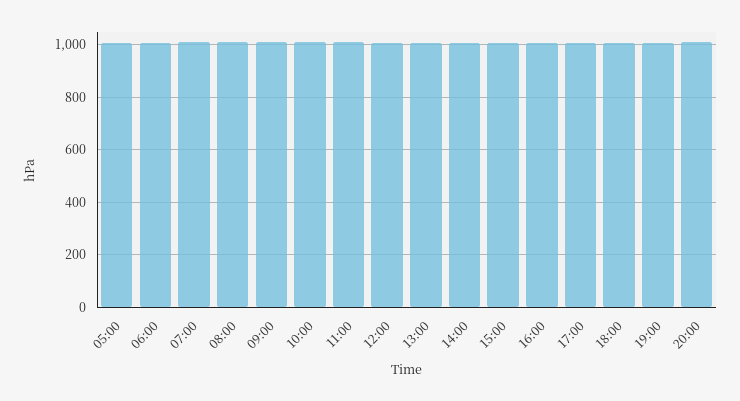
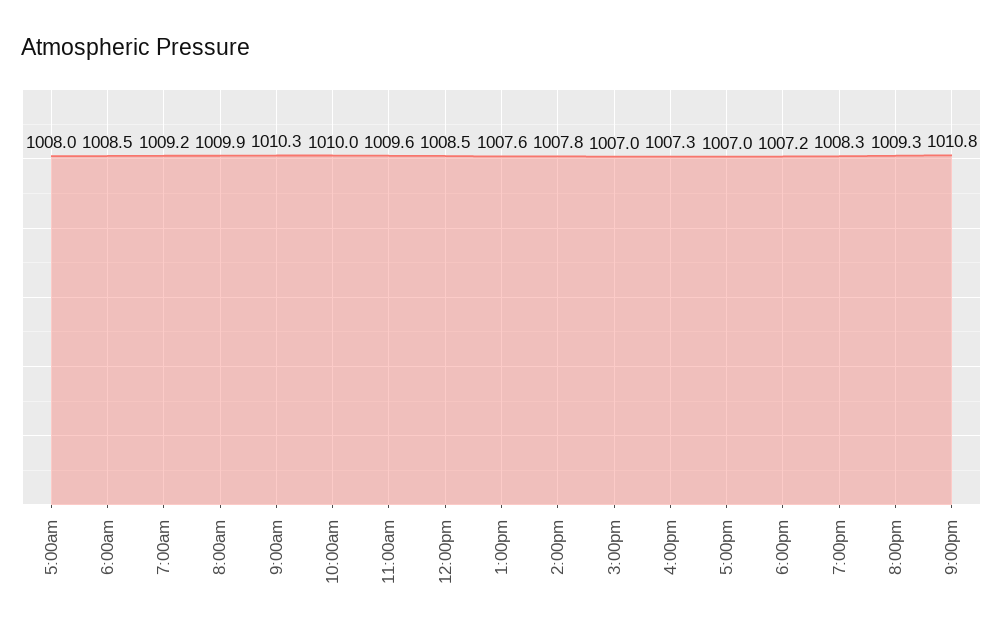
9:00pm: none -> 1010.8

